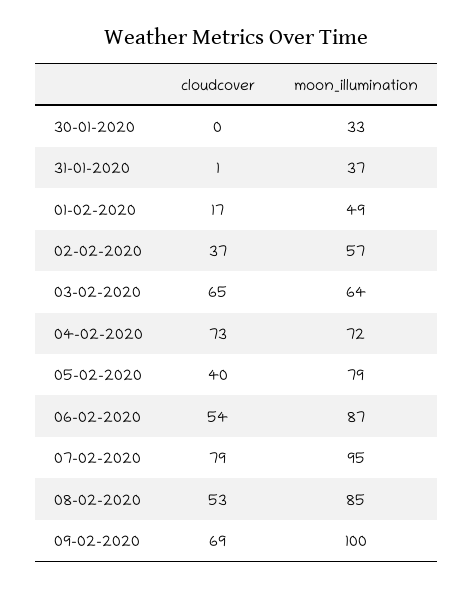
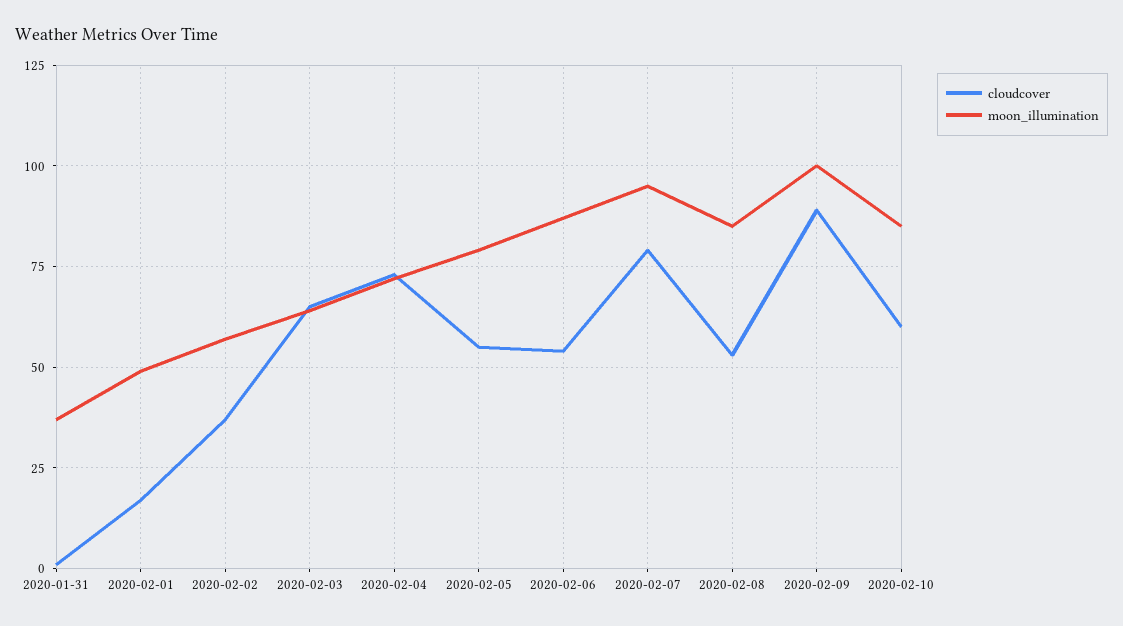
cloudcover, 30-01-2020: 0 -> none
moon_illumination, 30-01-2020: 33 -> none
cloudcover, 05-02-2020: 40 -> 55
cloudcover, 09-02-2020: 69 -> 90
cloudcover, 2020-02-10: none -> 60
moon_illumination, 2020-02-10: none -> 85

